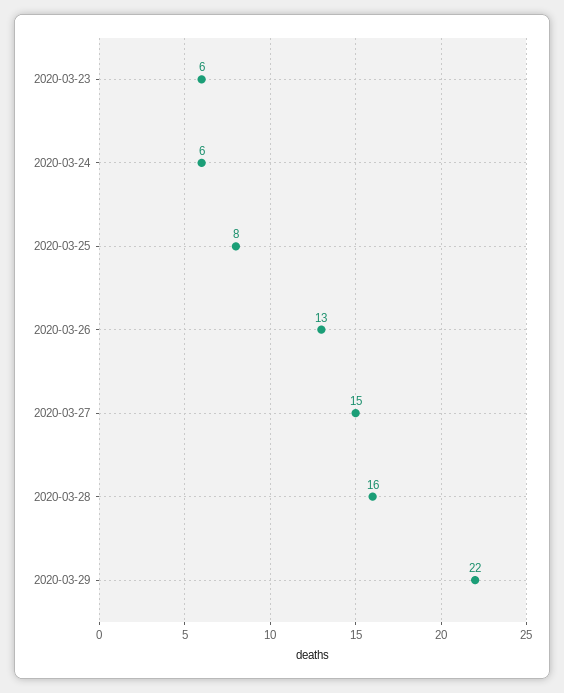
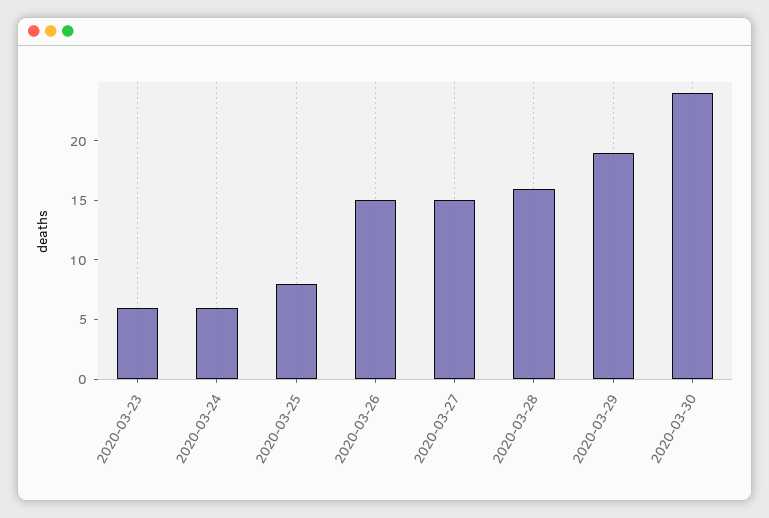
2020-03-26: 13 -> 15
2020-03-29: 22 -> 19
2020-03-30: none -> 24

